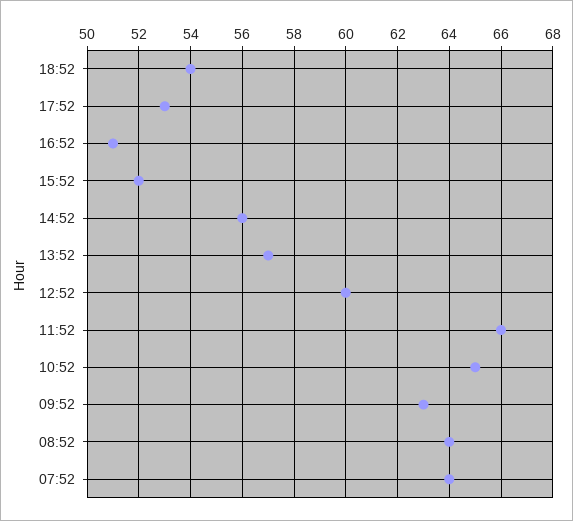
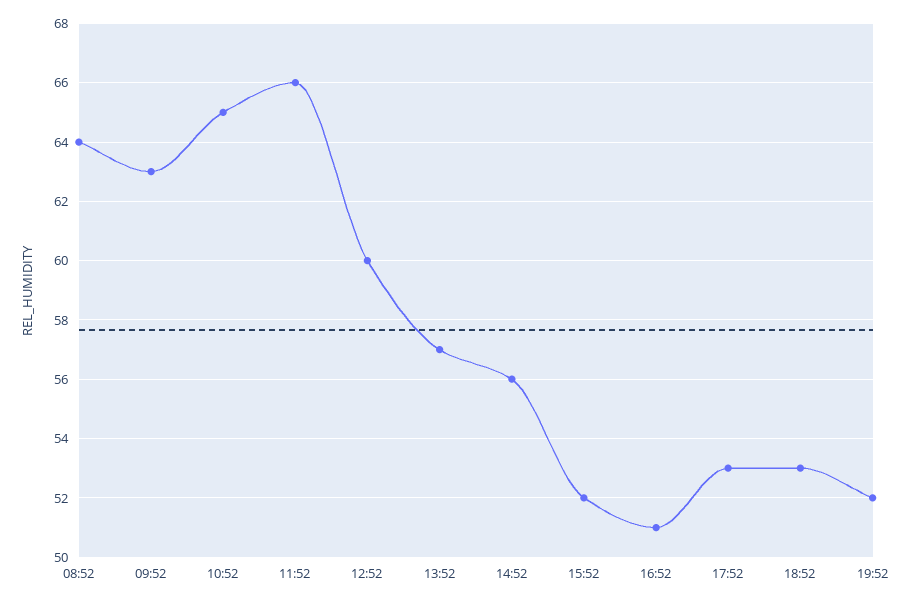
18:52: 54 -> 53
07:52: 64 -> none
19:52: none -> 52

